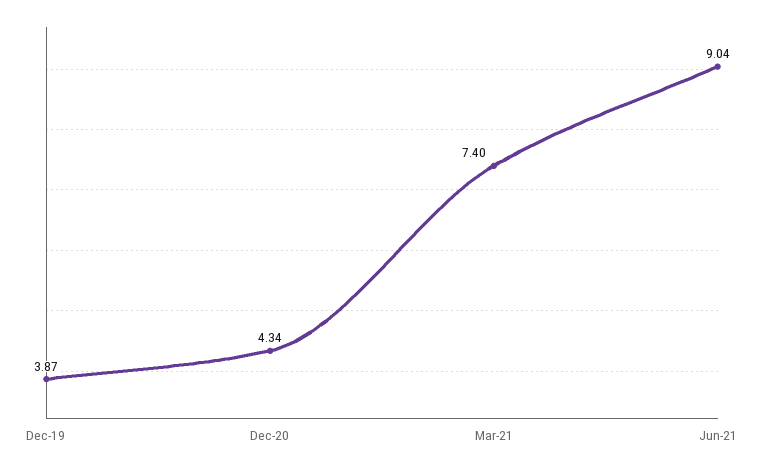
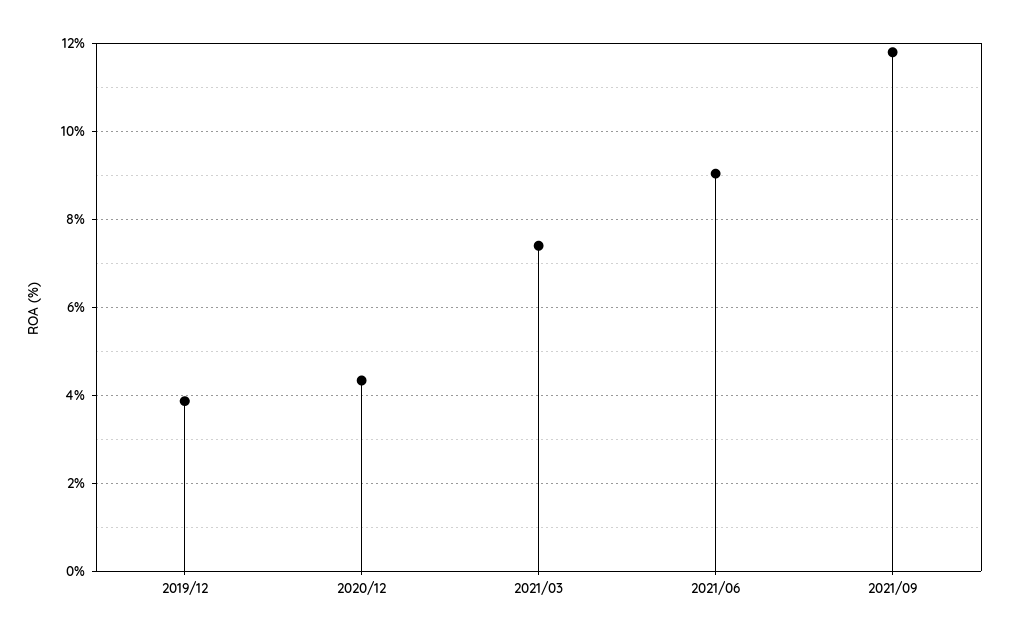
2021/09: none -> 11.8

